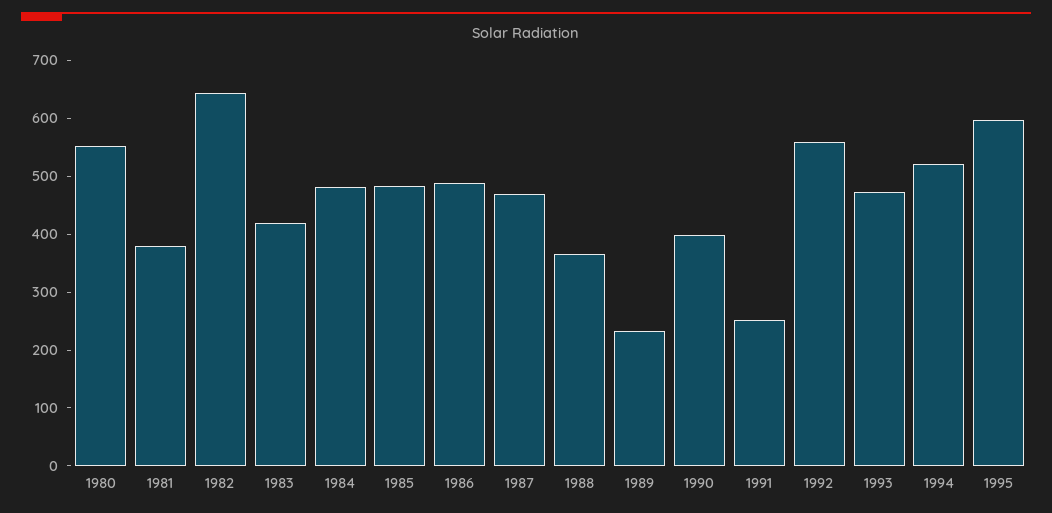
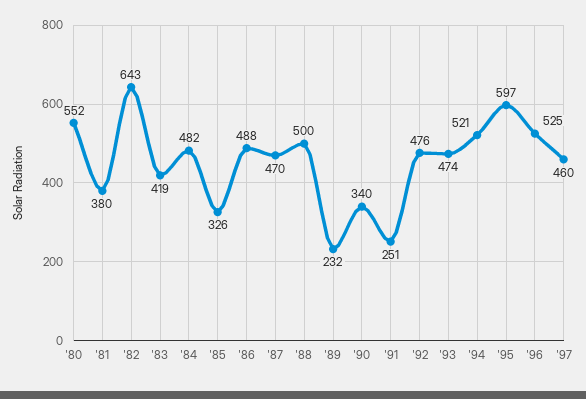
1985: 480 -> 326
1988: 360 -> 500
1990: 400 -> 340
1992: 560 -> 476
'96: none -> 525
'97: none -> 460

